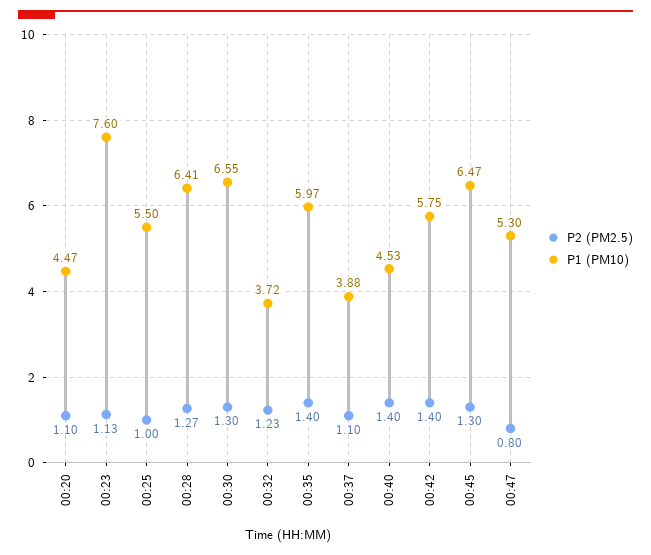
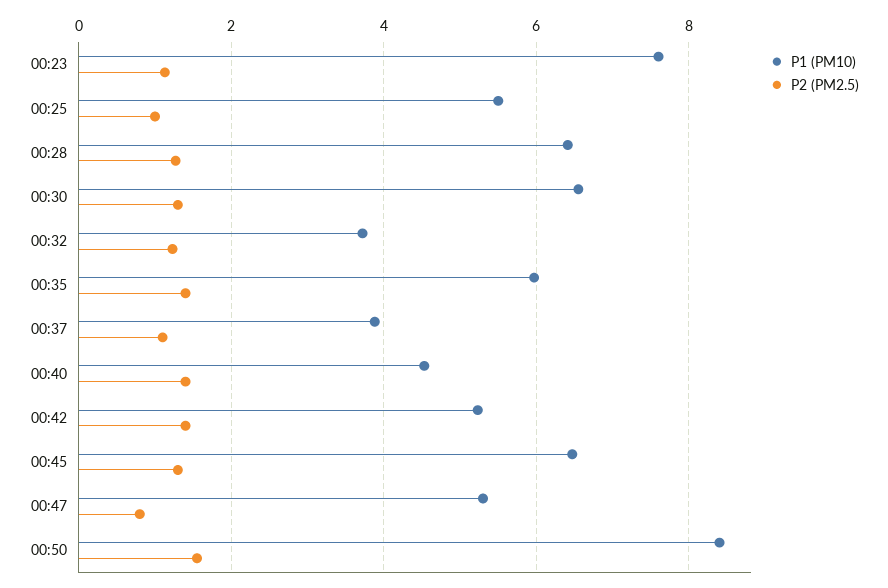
P2 (PM2.5), 00:20: 1.1 -> none
P1 (PM10), 00:20: 4.47 -> none
P1 (PM10), 00:42: 5.75 -> 5.2
P1 (PM10), 00:50: none -> 8.4
P2 (PM2.5), 00:50: none -> 1.6

